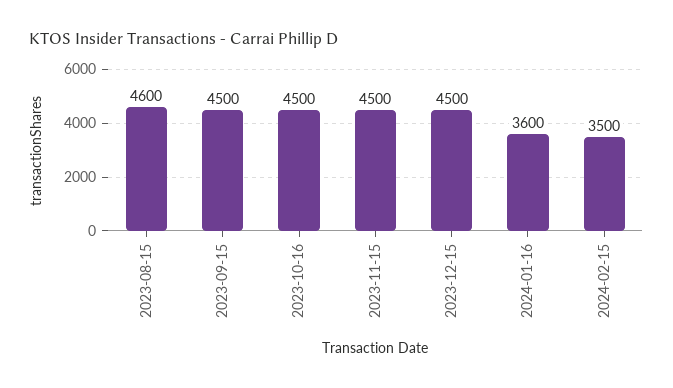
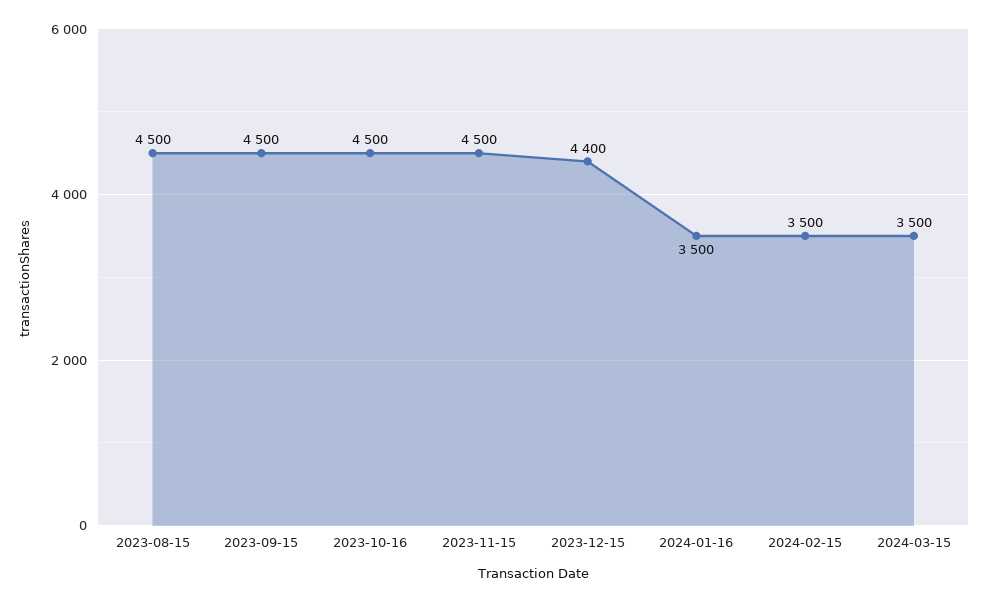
2023-08-15: 4600 -> 4500
2023-12-15: 4500 -> 4400
2024-01-16: 3600 -> 3500
2024-03-15: none -> 3500

